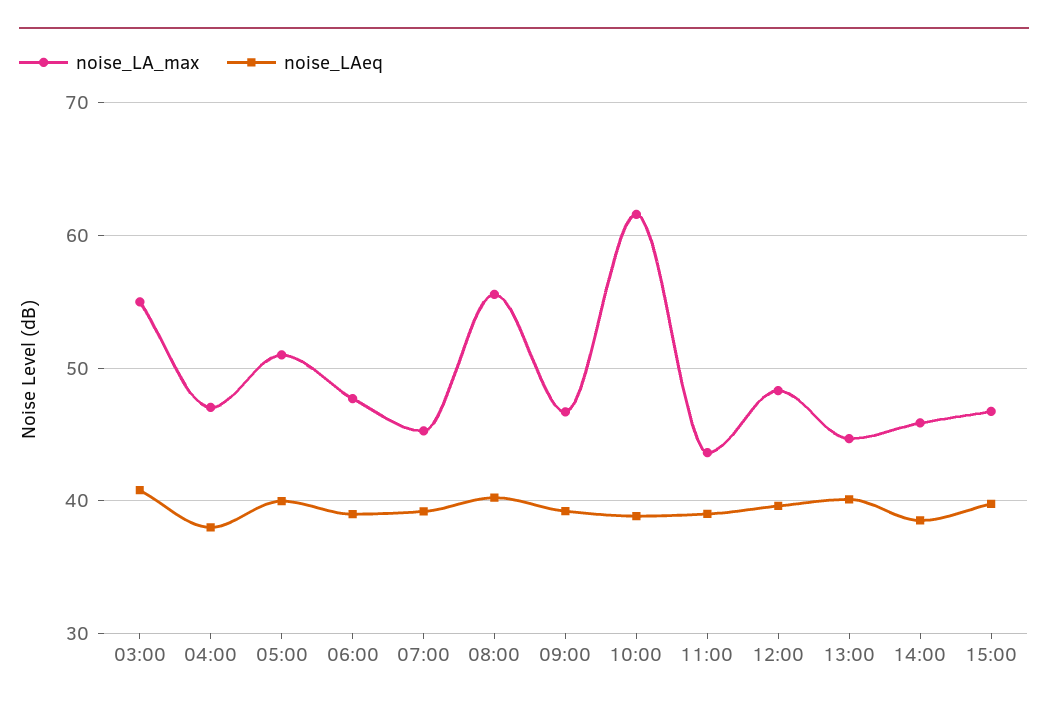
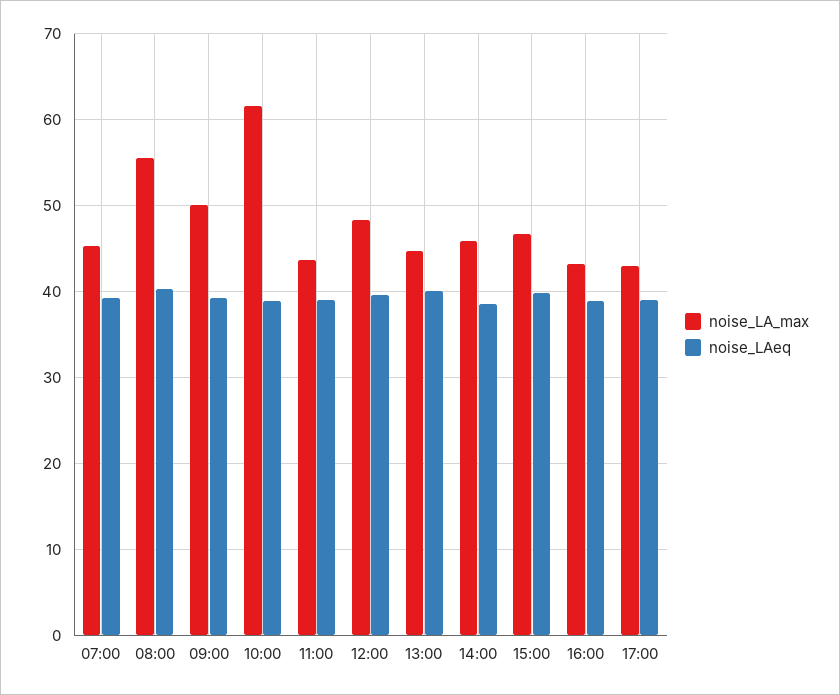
noise_LA_max, 03:00: 55 -> none
noise_LAeq, 03:00: 41 -> none
noise_LA_max, 04:00: 47 -> none
noise_LAeq, 04:00: 38 -> none
noise_LA_max, 05:00: 51 -> none
noise_LAeq, 05:00: 40 -> none
noise_LA_max, 06:00: 48 -> none
noise_LAeq, 06:00: 39 -> none
noise_LA_max, 09:00: 47 -> 50
noise_LA_max, 16:00: none -> 43
noise_LAeq, 16:00: none -> 39
noise_LA_max, 17:00: none -> 43
noise_LAeq, 17:00: none -> 39

